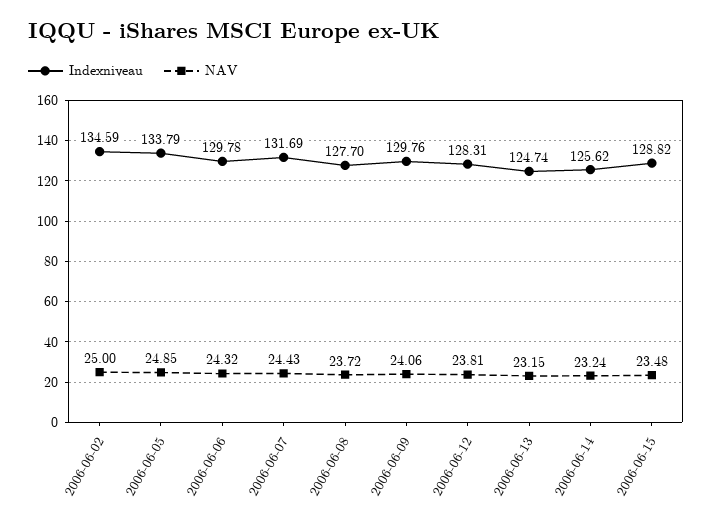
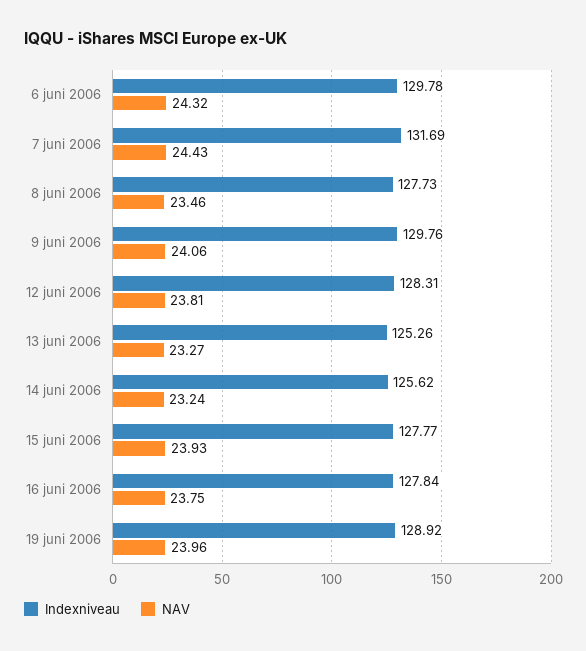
Indexniveau, 2006-06-02: 134.59 -> none
NAV, 2006-06-02: 25 -> none
Indexniveau, 2006-06-05: 133.79 -> none
NAV, 2006-06-05: 24.85 -> none
Indexniveau, 2006-06-08: 127.7 -> 127.73
NAV, 2006-06-08: 23.72 -> 23.46
Indexniveau, 2006-06-13: 124.74 -> 125.26
NAV, 2006-06-13: 23.15 -> 23.27
Indexniveau, 2006-06-15: 128.82 -> 127.77
NAV, 2006-06-15: 23.48 -> 23.93
Indexniveau, 16 juni 2006: none -> 127.84
NAV, 16 juni 2006: none -> 23.75
Indexniveau, 19 juni 2006: none -> 128.92
NAV, 19 juni 2006: none -> 23.96

